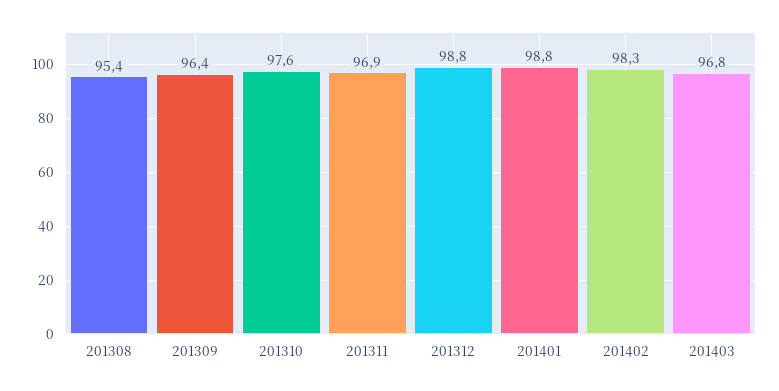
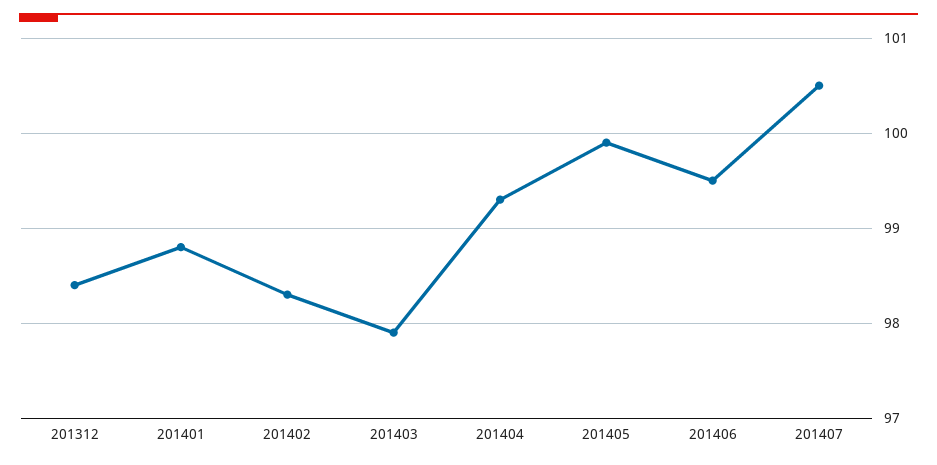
201308: 95.4 -> none
201309: 96.4 -> none
201310: 97.6 -> none
201311: 96.9 -> none
201312: 98.8 -> 98.4
201403: 96.8 -> 97.9
201404: none -> 99.3
201405: none -> 99.9
201406: none -> 99.5
201407: none -> 100.5

